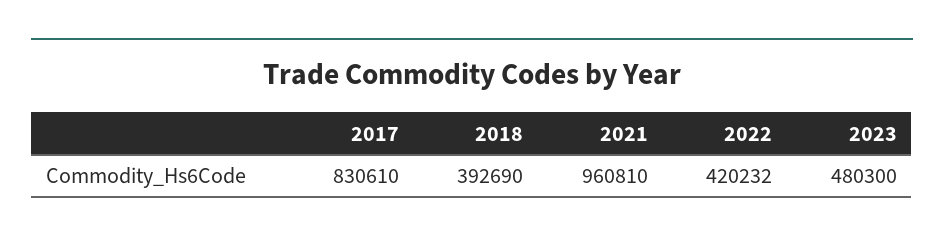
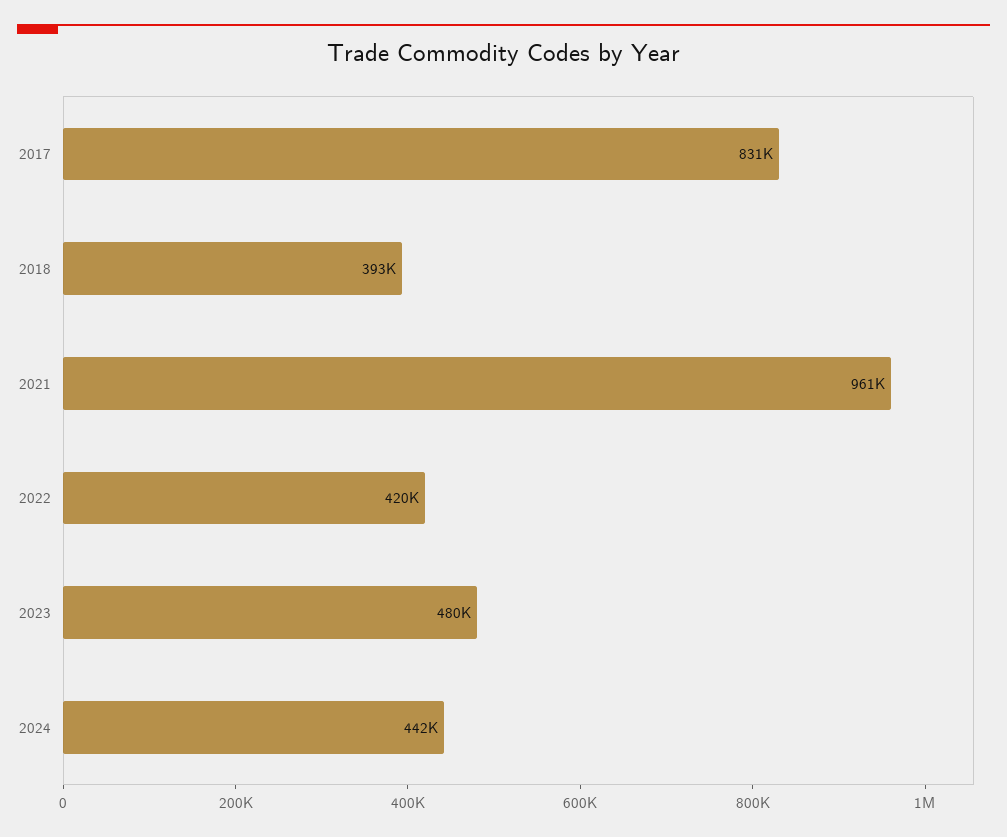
2024: none -> 442000

